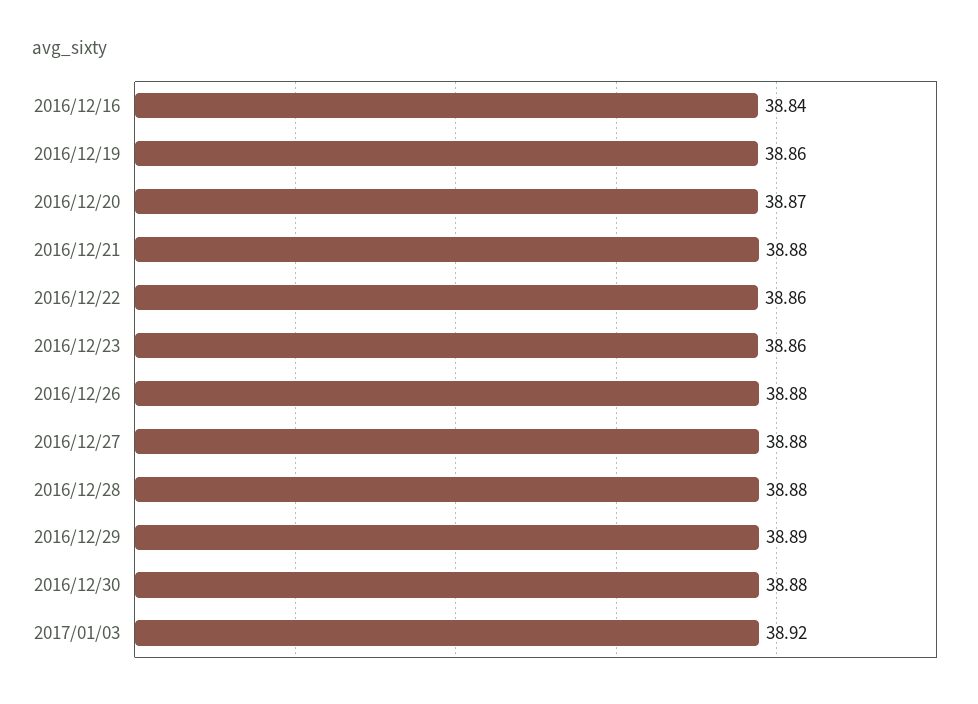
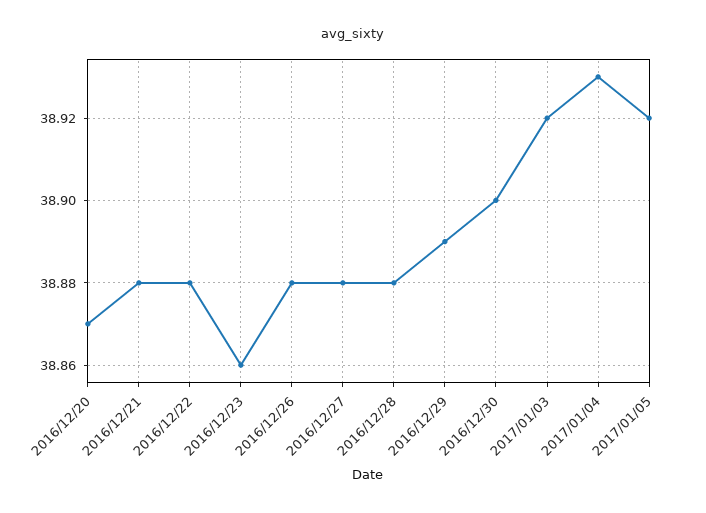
2016/12/16: 38.84 -> none
2016/12/19: 38.86 -> none
2016/12/22: 38.86 -> 38.88
2016/12/30: 38.88 -> 38.9
2017/01/04: none -> 38.93
2017/01/05: none -> 38.92

